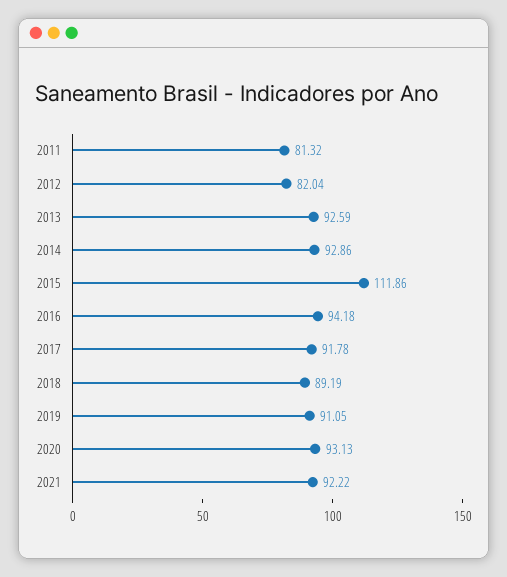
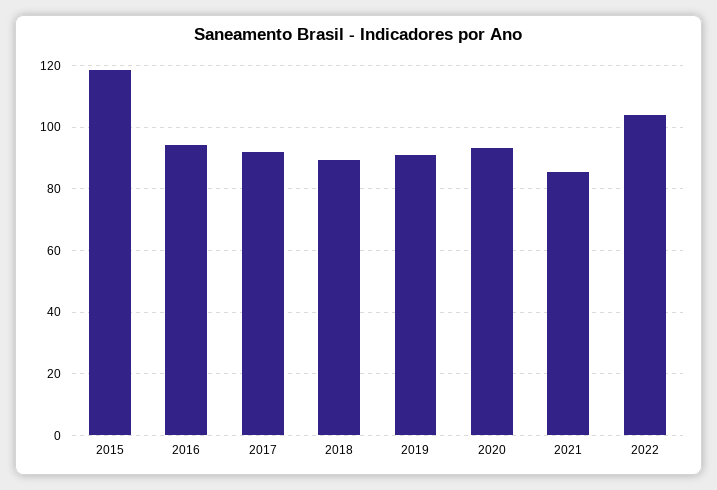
2011: 81.32 -> none
2012: 82.04 -> none
2013: 92.59 -> none
2014: 92.86 -> none
2015: 111.86 -> 118
2021: 92.22 -> 86
2022: none -> 104

